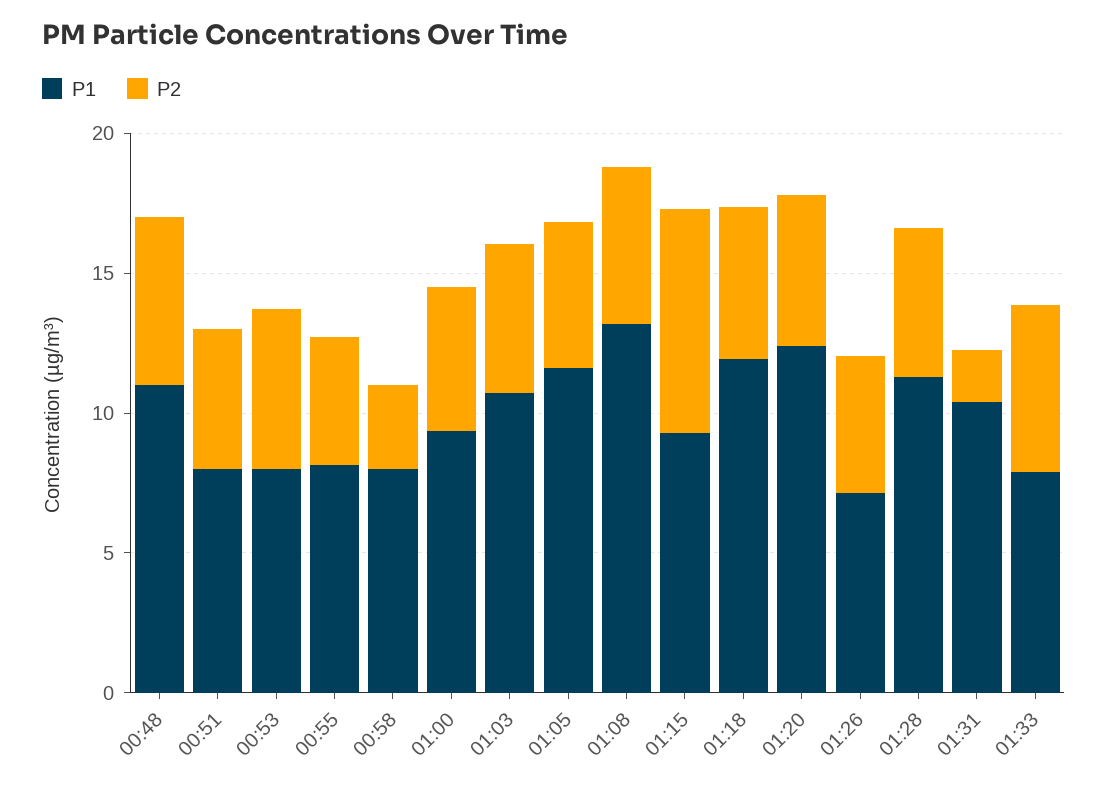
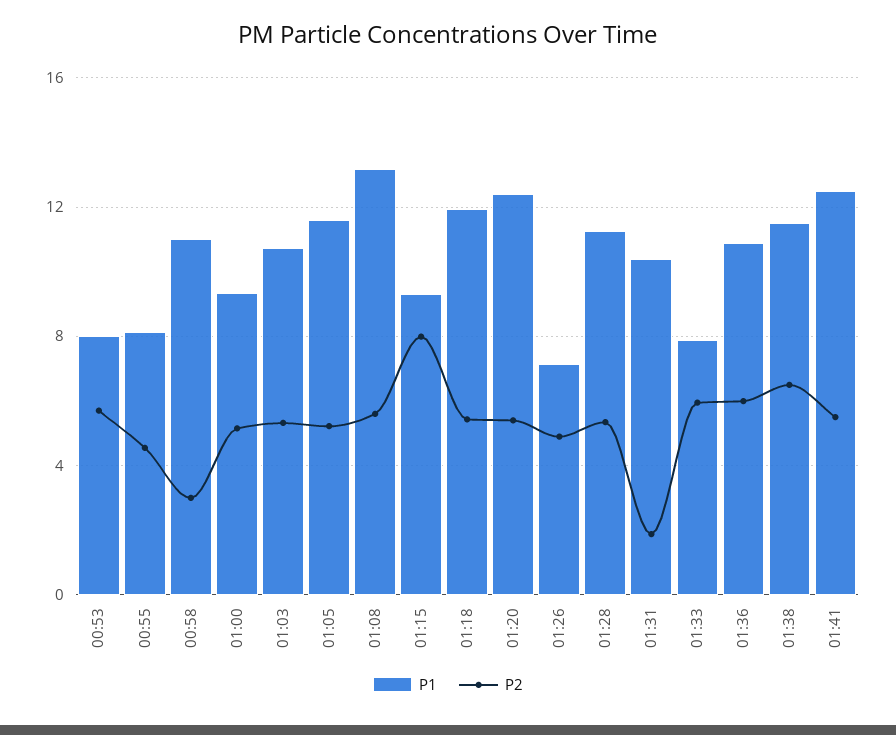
P1, 00:48: 11 -> none
P2, 00:48: 6 -> none
P1, 00:51: 8 -> none
P2, 00:51: 5 -> none
P1, 00:58: 8 -> 11
P1, 01:36: none -> 11
P2, 01:36: none -> 6
P1, 01:38: none -> 11.5
P2, 01:38: none -> 6.5
P1, 01:41: none -> 12.5
P2, 01:41: none -> 5.5

